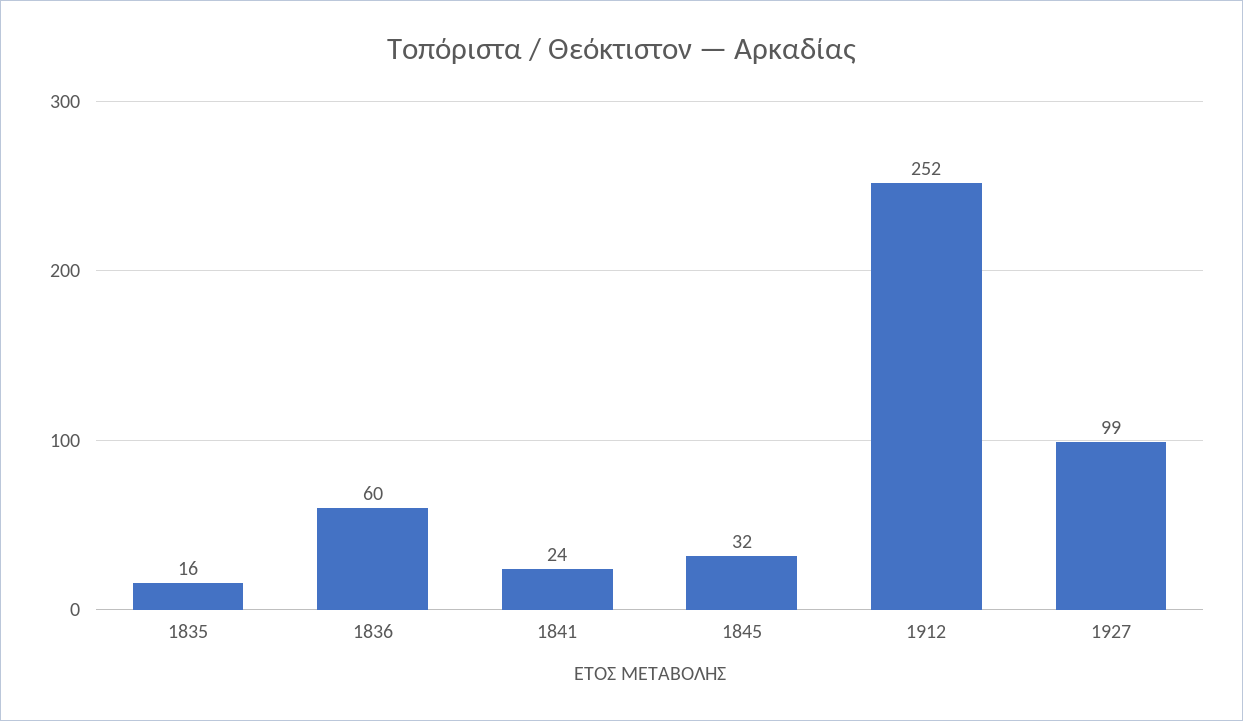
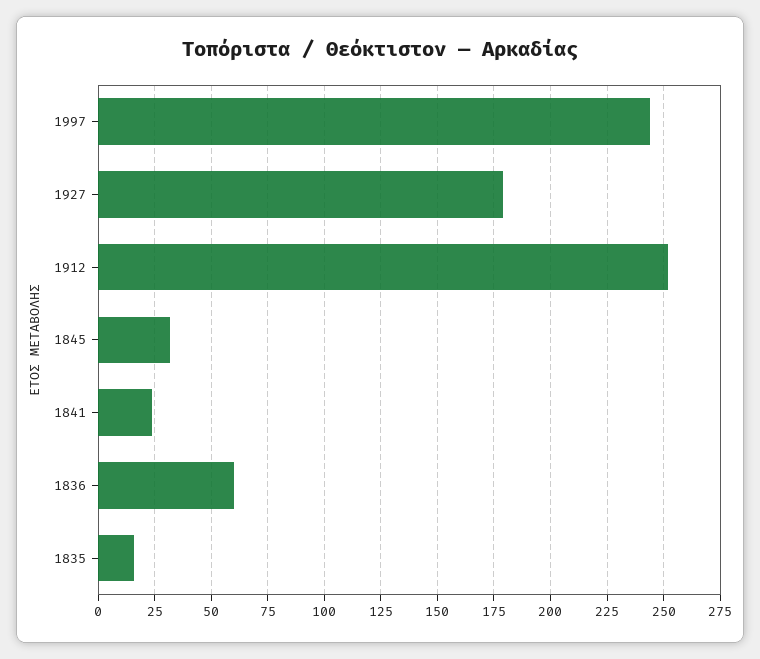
1927: 99 -> 180
1997: none -> 245

